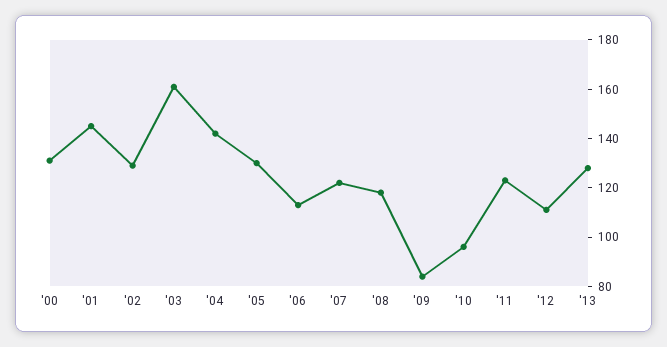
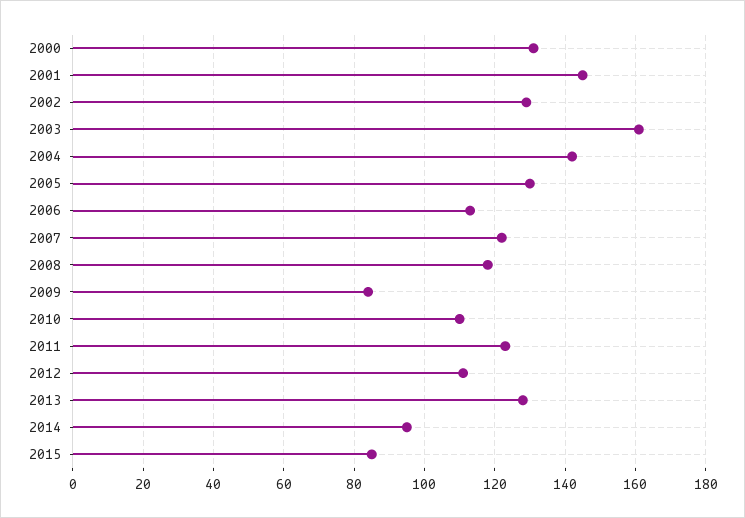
'10: 95 -> 110
2014: none -> 95
2015: none -> 85

